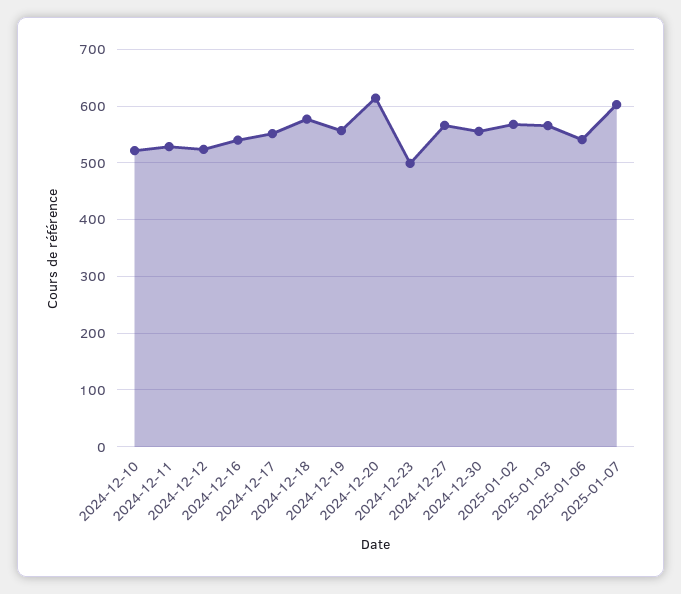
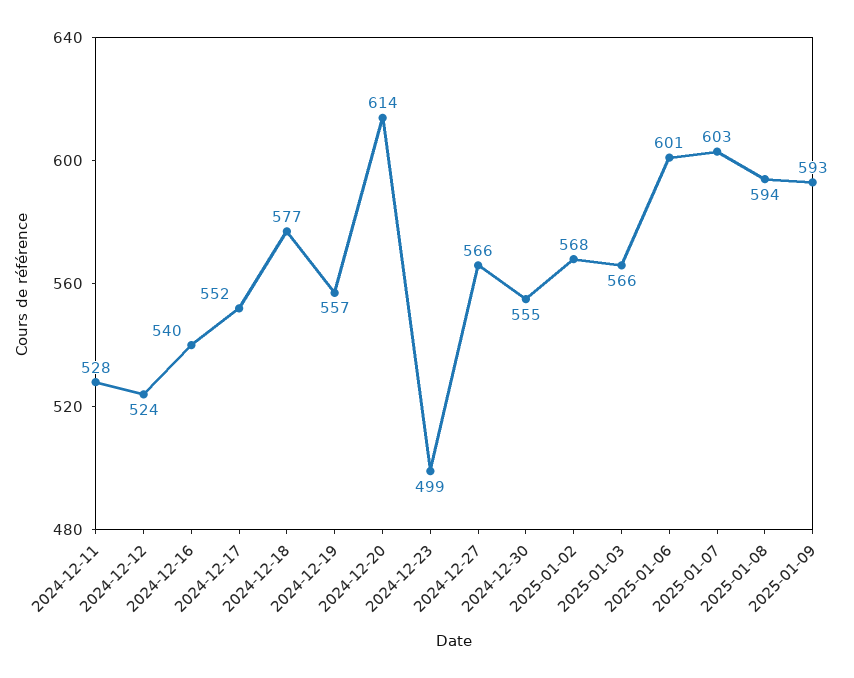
2024-12-10: 520 -> none
2025-01-06: 540 -> 601
2025-01-08: none -> 594
2025-01-09: none -> 593

